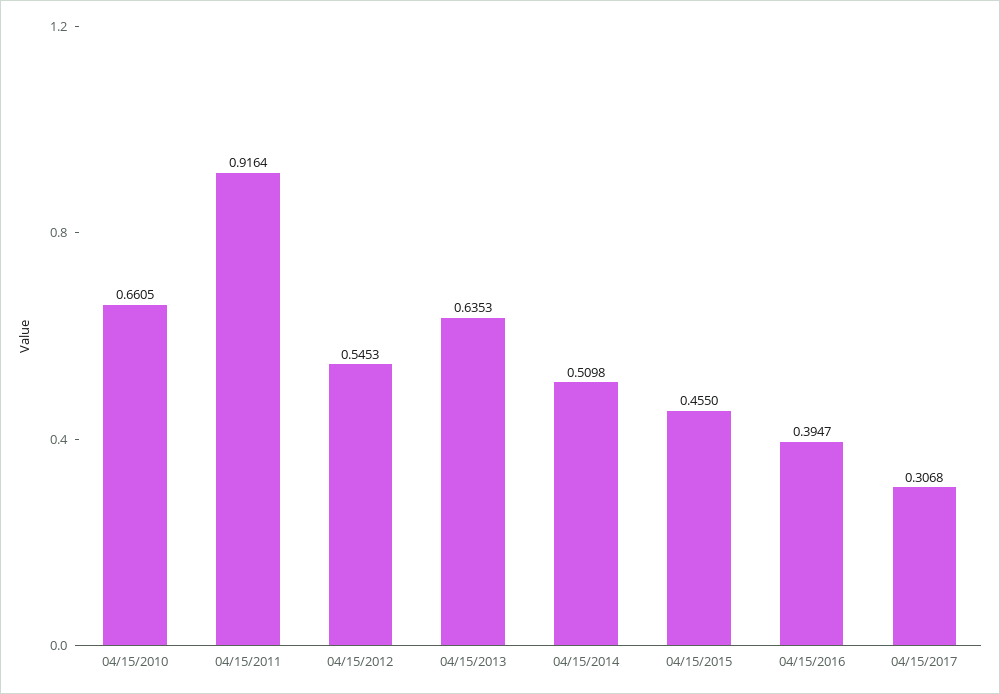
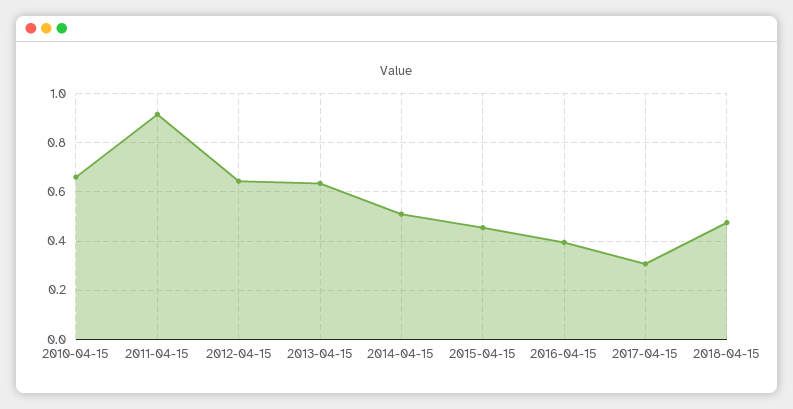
04/15/2012: 0.5453 -> 0.65
2018-04-15: none -> 0.475

